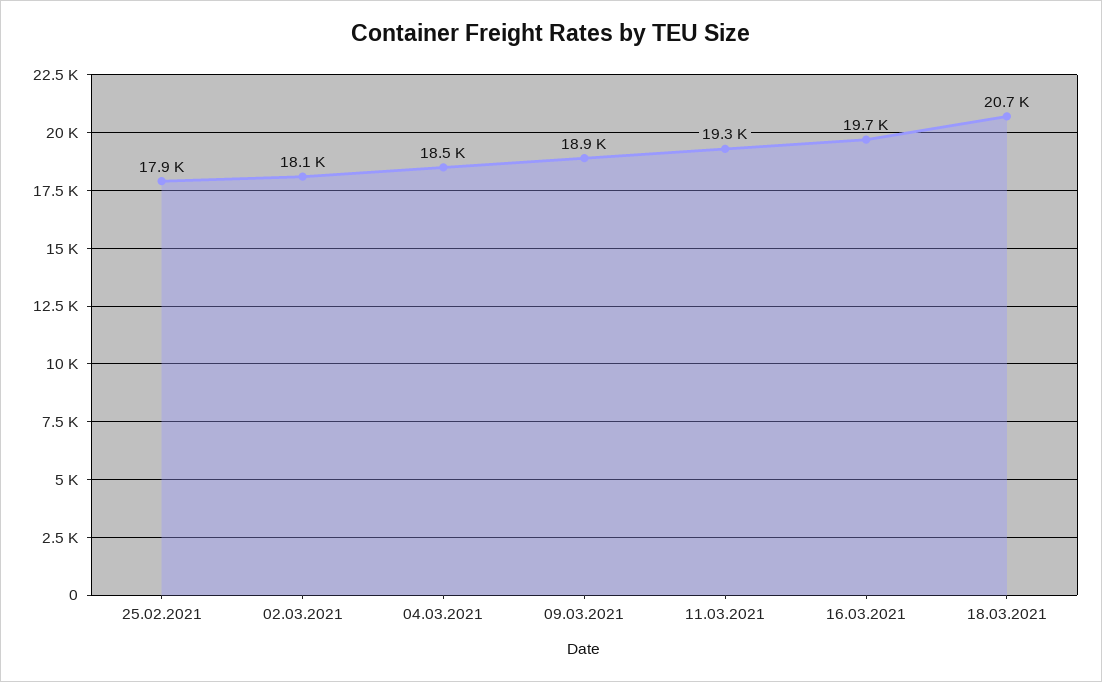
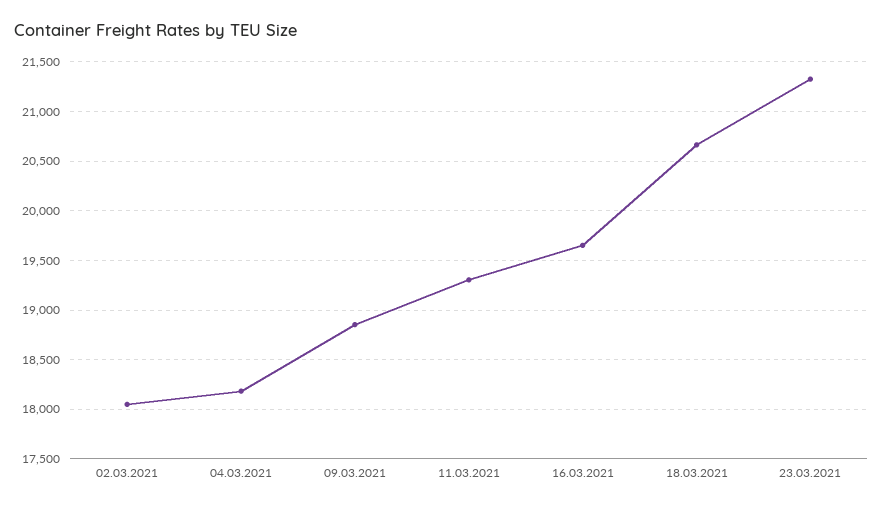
25.02.2021: 17900 -> none
04.03.2021: 18500 -> 18200
23.03.2021: none -> 21300

